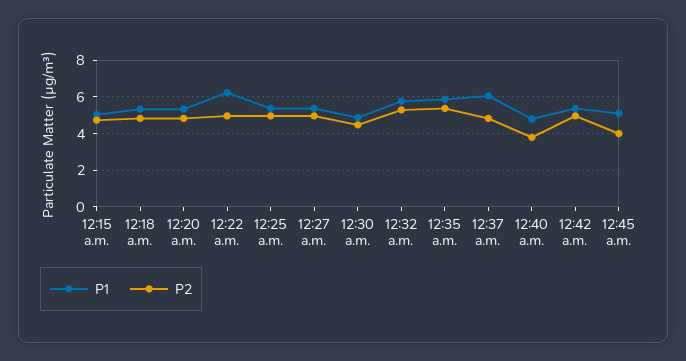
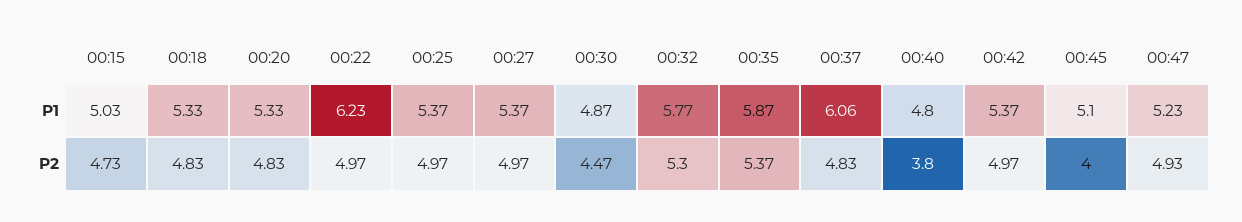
P1, 00:47: none -> 5.23
P2, 00:47: none -> 4.93

